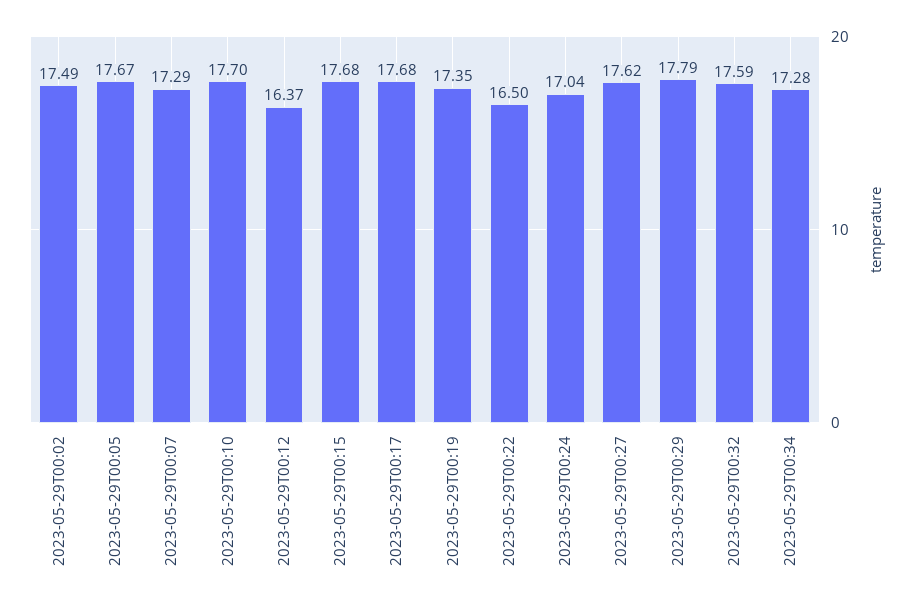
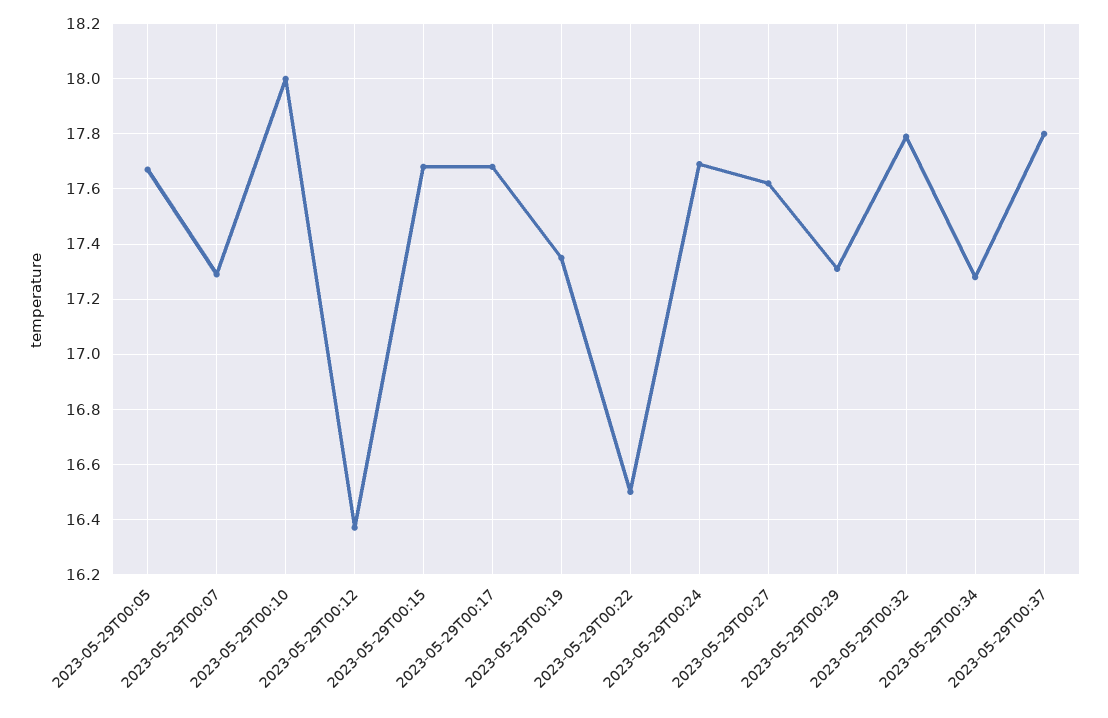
2023-05-29T00:02: 17.49 -> none
2023-05-29T00:10: 17.7 -> 18
2023-05-29T00:24: 17.04 -> 17.7
2023-05-29T00:29: 17.79 -> 17.3
2023-05-29T00:32: 17.59 -> 17.8
2023-05-29T00:37: none -> 17.8

